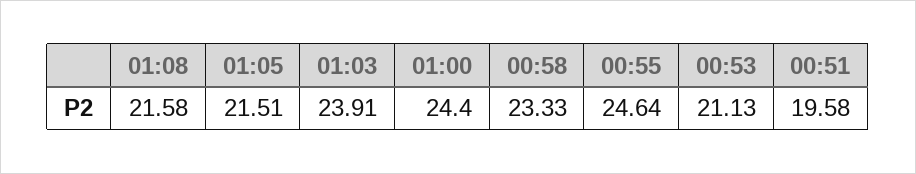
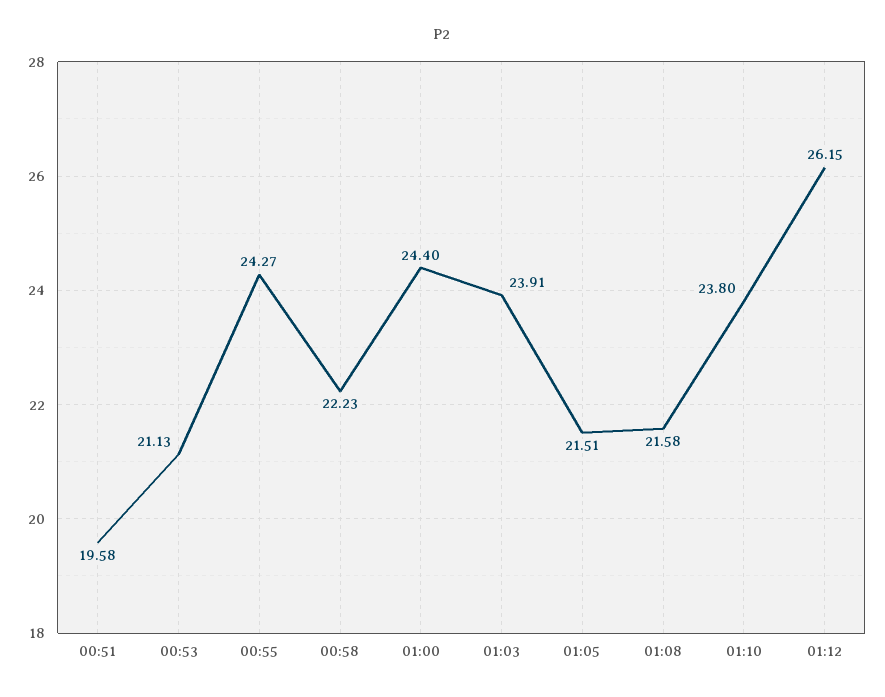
00:58: 23.33 -> 22.23
00:55: 24.64 -> 24.27
01:10: none -> 23.8
01:12: none -> 26.15

